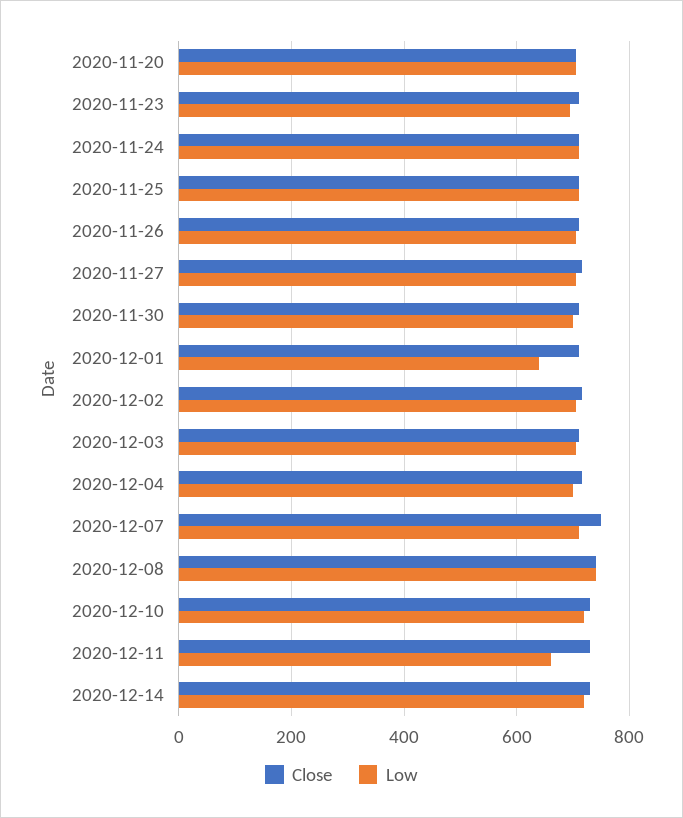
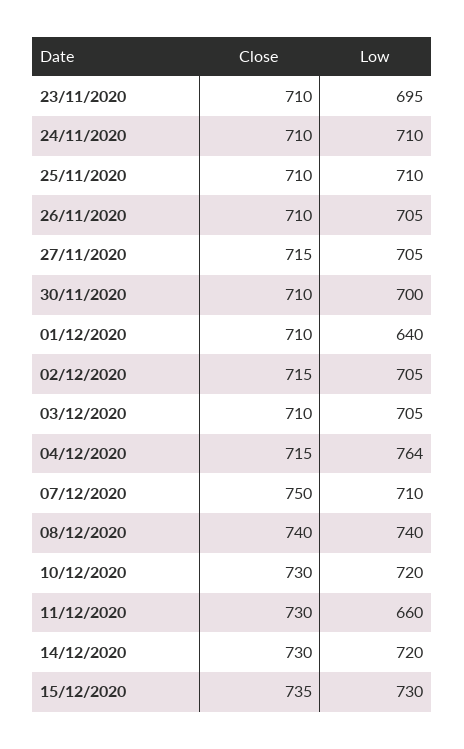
Close, 2020-11-20: 700 -> none
Low, 2020-11-20: 700 -> none
Low, 2020-12-04: 700 -> 764
Close, 15/12/2020: none -> 735
Low, 15/12/2020: none -> 730

